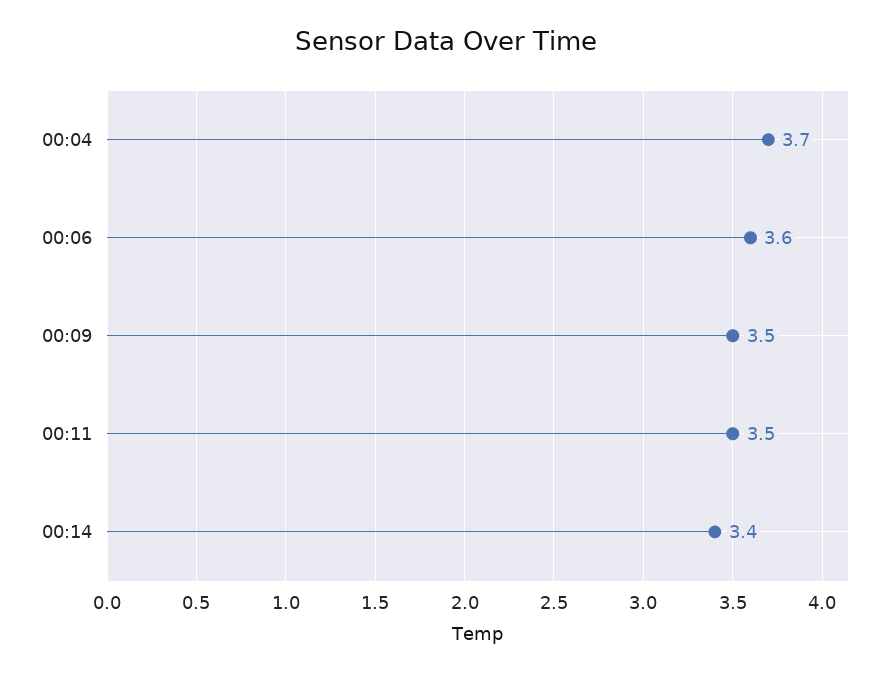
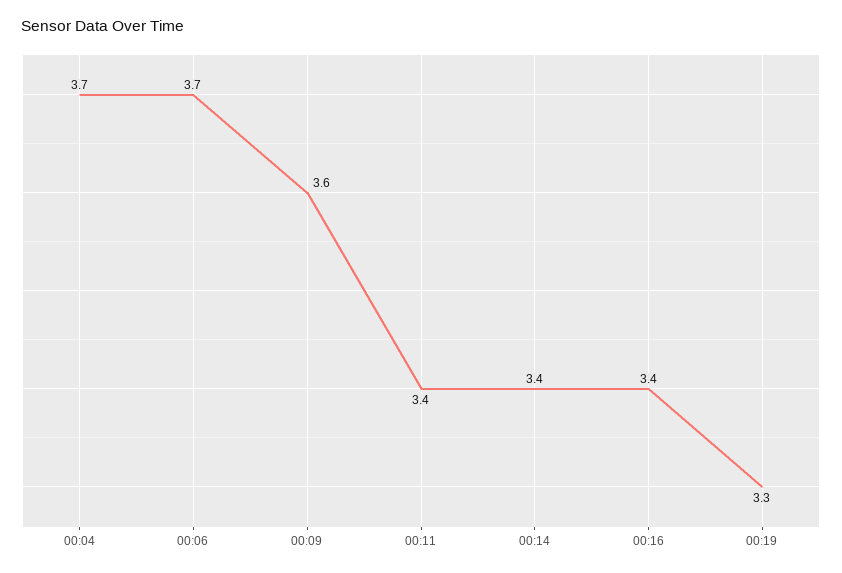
00:06: 3.6 -> 3.7
00:09: 3.5 -> 3.6
00:11: 3.5 -> 3.4
00:16: none -> 3.4
00:19: none -> 3.3

